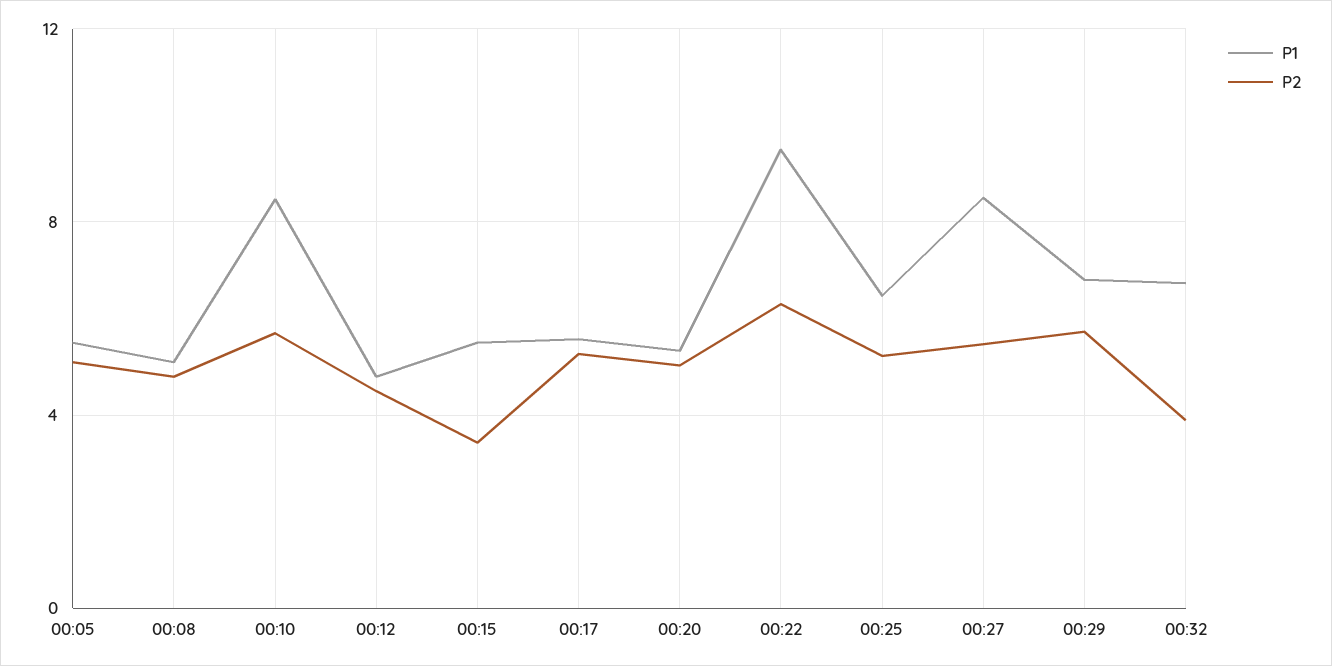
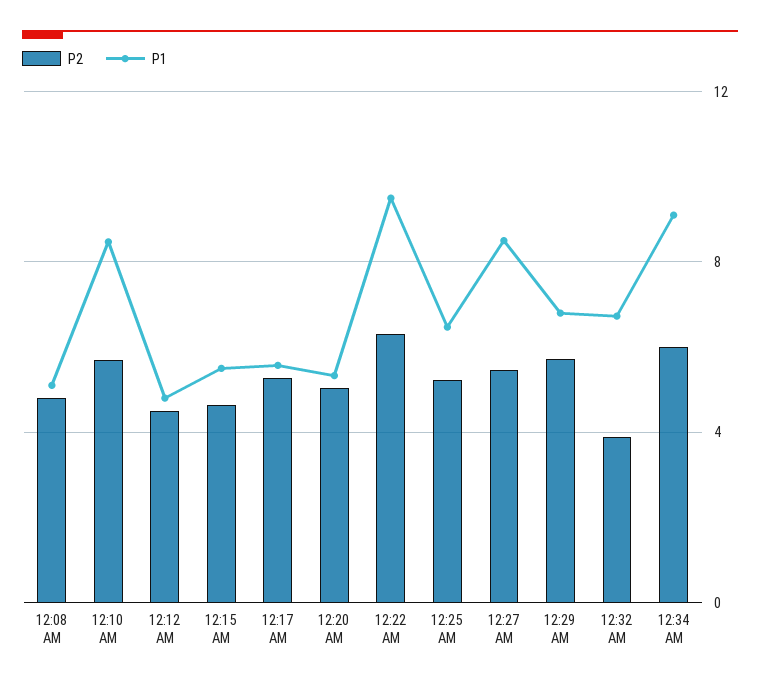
P1, 00:05: 5.5 -> none
P2, 00:05: 5 -> none
P2, 00:15: 3.5 -> 4.5
P2, 12:34 AM: none -> 6
P1, 12:34 AM: none -> 9

